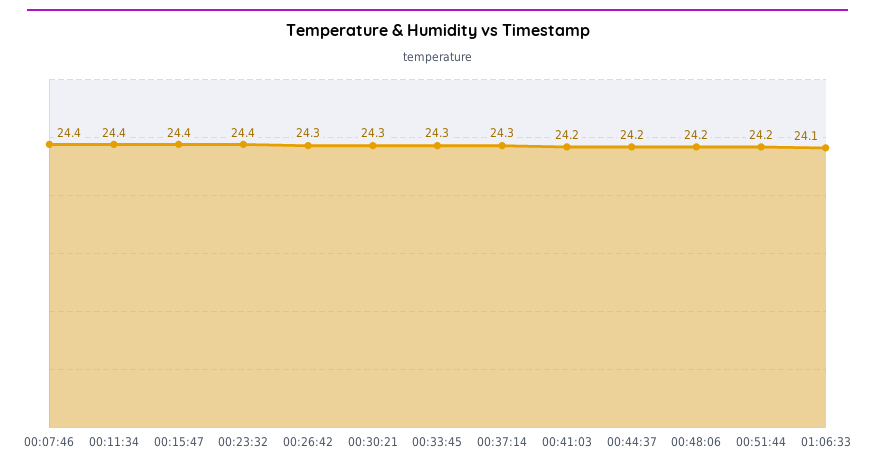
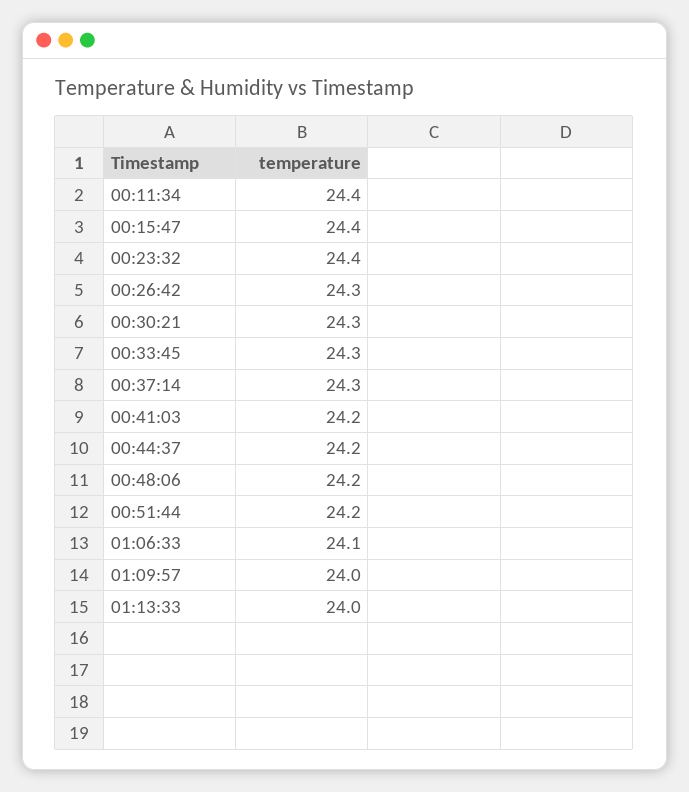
00:07:46: 24.4 -> none
01:09:57: none -> 24
01:13:33: none -> 24

